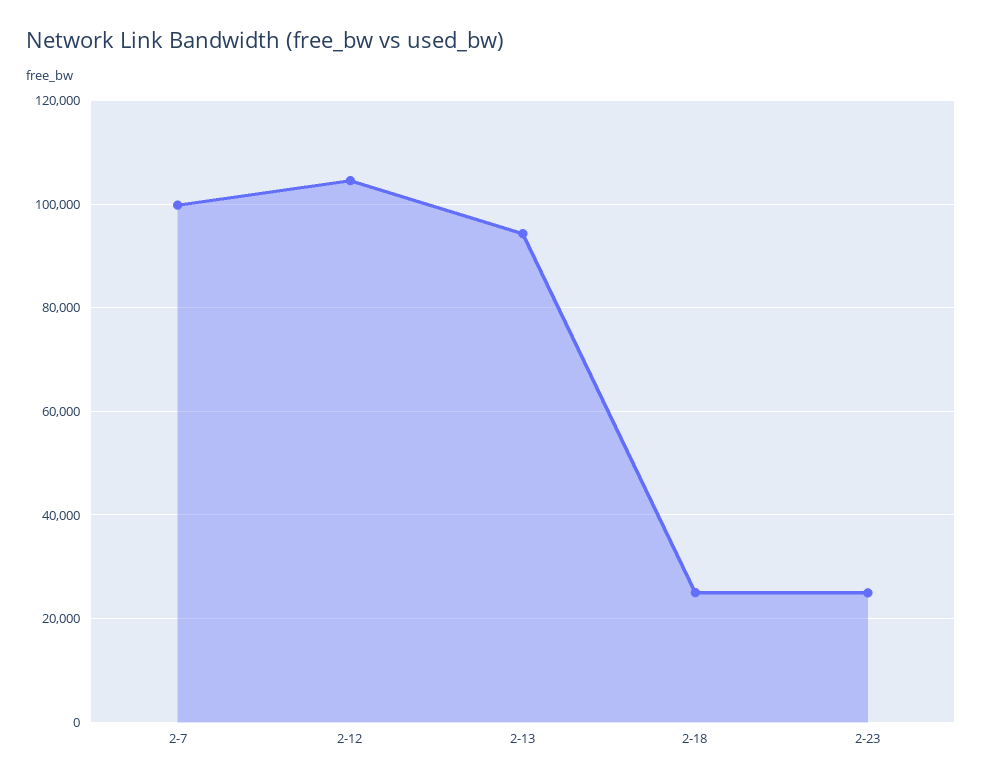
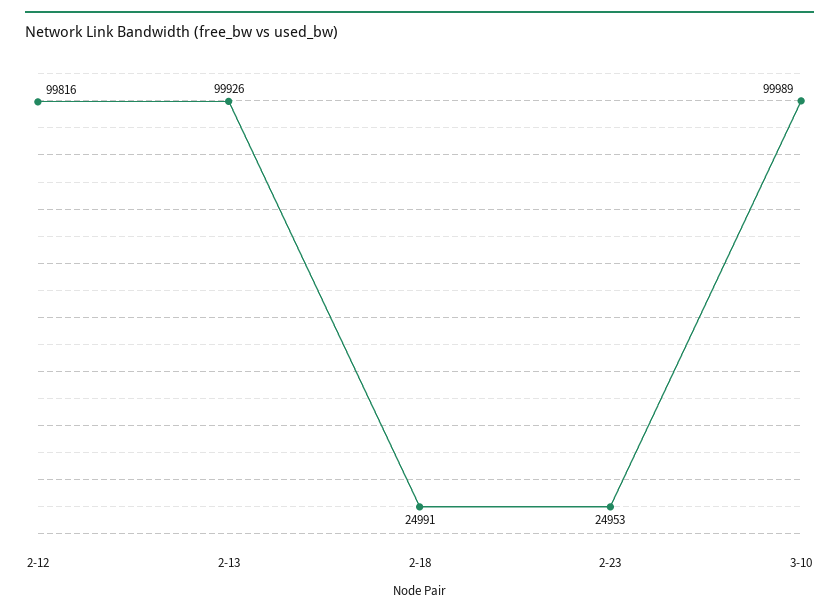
2-7: 100000 -> none
2-12: 104000 -> 99816
2-13: 94000 -> 99926
3-10: none -> 99989

